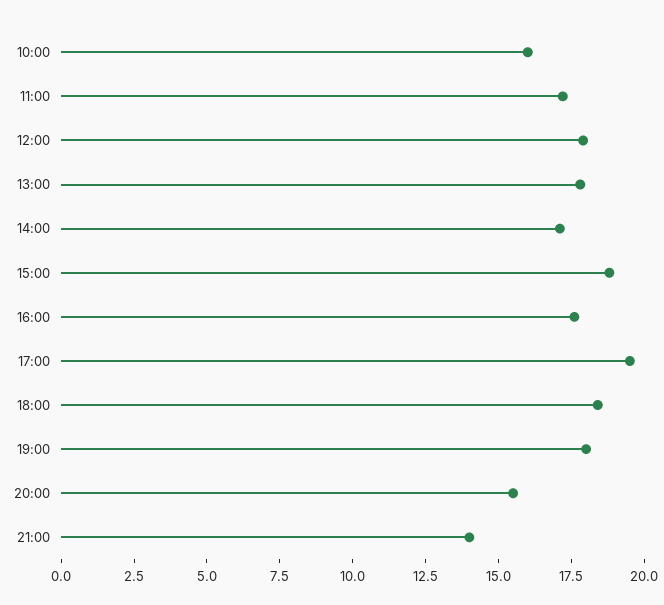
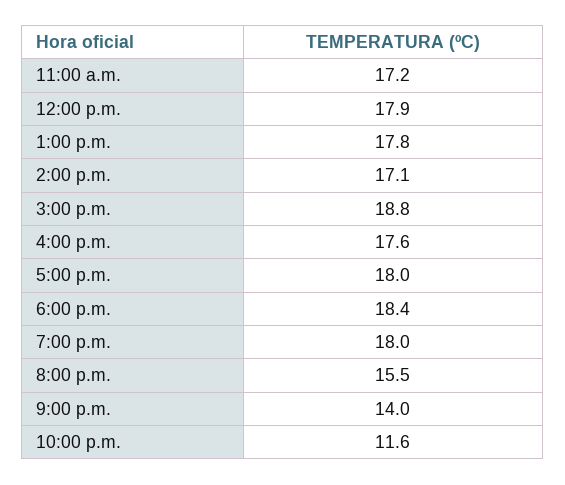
10:00: 16 -> none
17:00: 19.5 -> 18
10:00 p.m.: none -> 11.6

